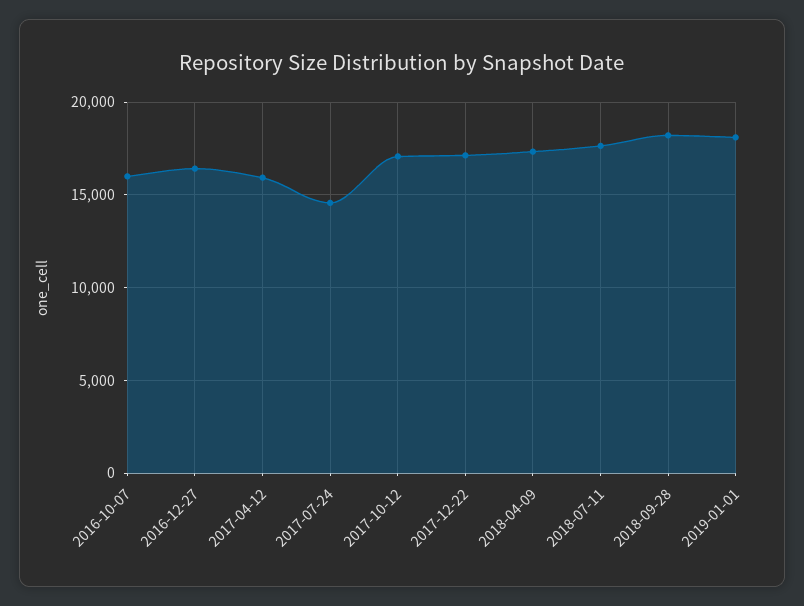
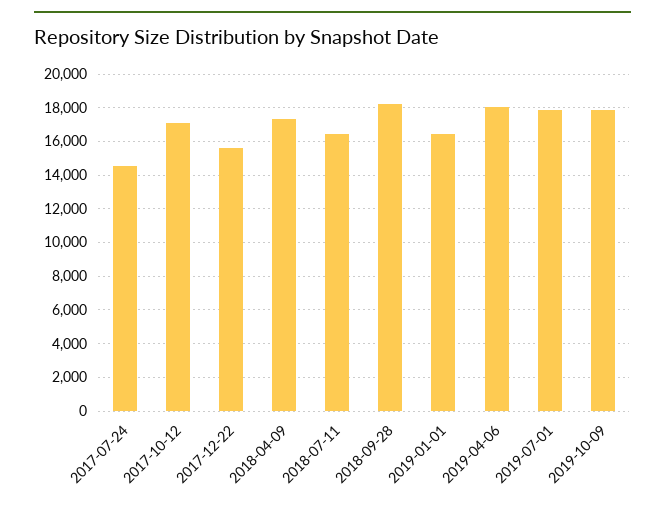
2016-10-07: 16000 -> none
2016-12-27: 16500 -> none
2017-04-12: 16000 -> none
2017-12-22: 17000 -> 15500
2018-07-11: 17500 -> 16500
2019-01-01: 18000 -> 16500
2019-04-06: none -> 18000
2019-07-01: none -> 18000
2019-10-09: none -> 18000

